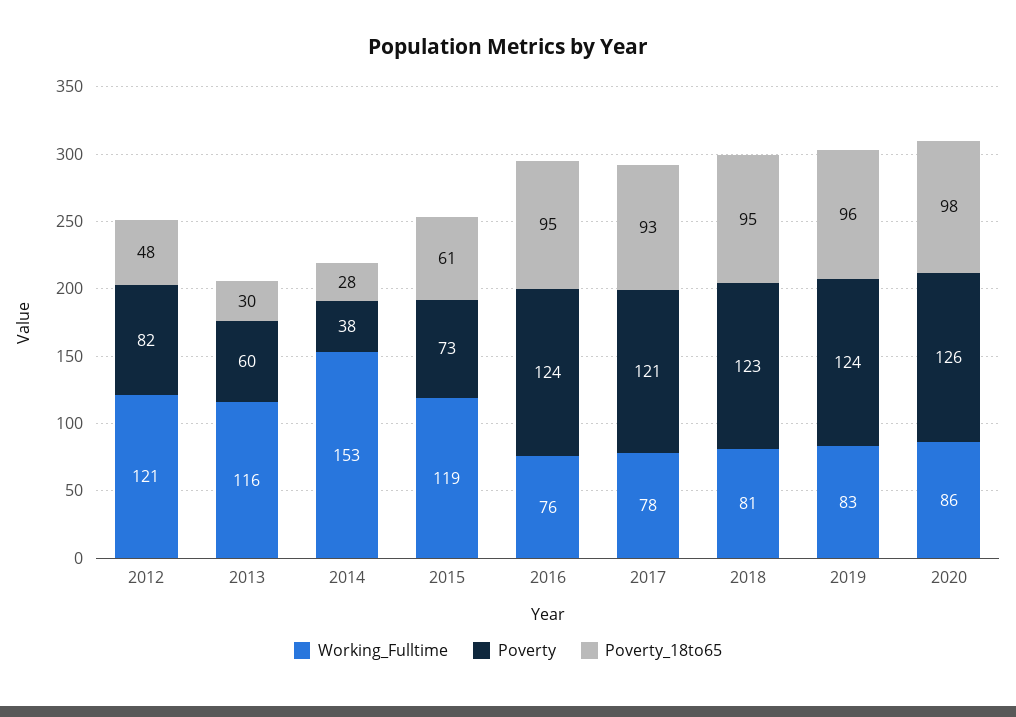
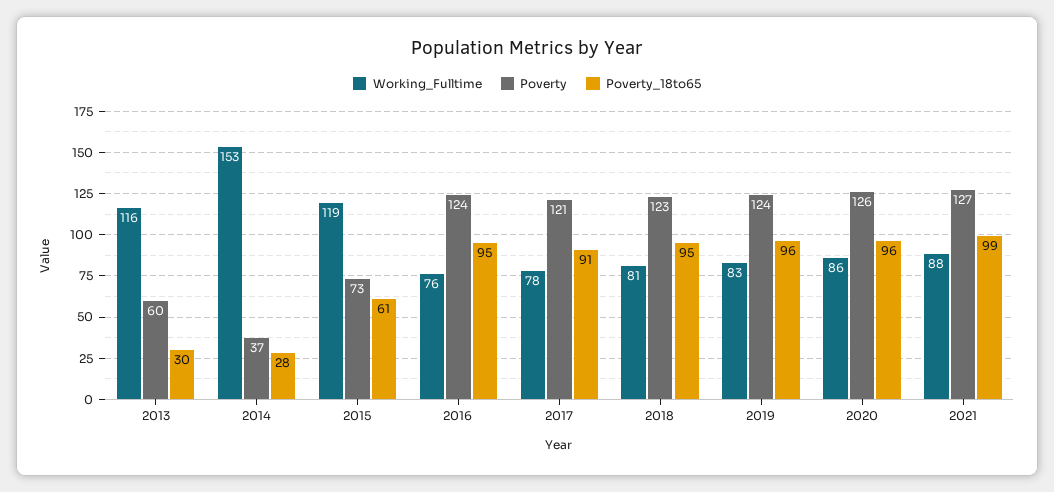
Working_Fulltime, 2012: 121 -> none
Poverty, 2012: 82 -> none
Poverty_18to65, 2012: 48 -> none
Poverty, 2014: 38 -> 37
Poverty_18to65, 2017: 93 -> 91
Poverty_18to65, 2020: 98 -> 96
Working_Fulltime, 2021: none -> 88
Poverty, 2021: none -> 127
Poverty_18to65, 2021: none -> 99

